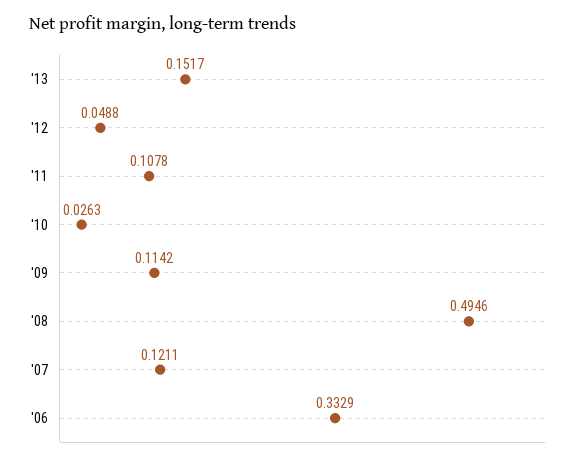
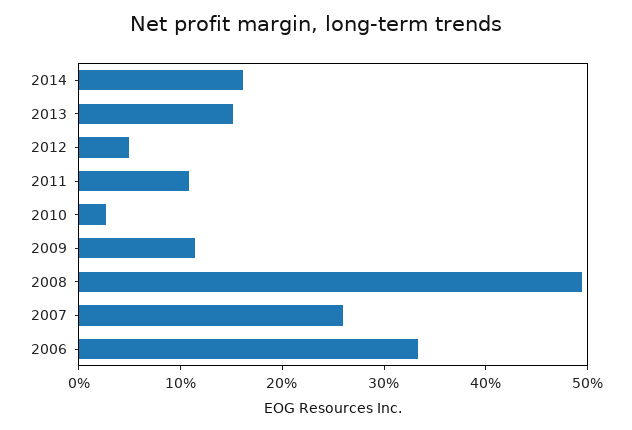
'07: 0.1211 -> 0.26
2014: none -> 0.16

